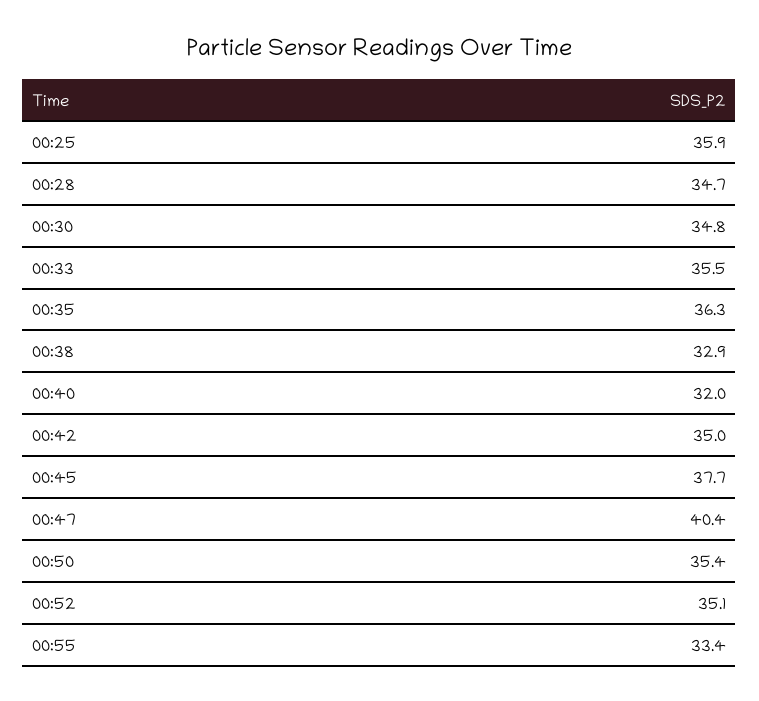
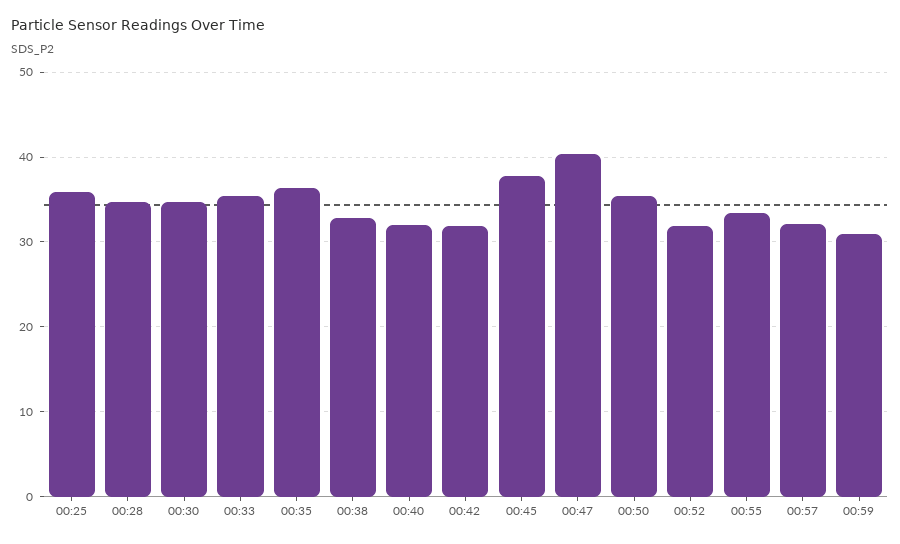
00:42: 35 -> 32
00:52: 35.1 -> 32
00:57: none -> 32
00:59: none -> 31

